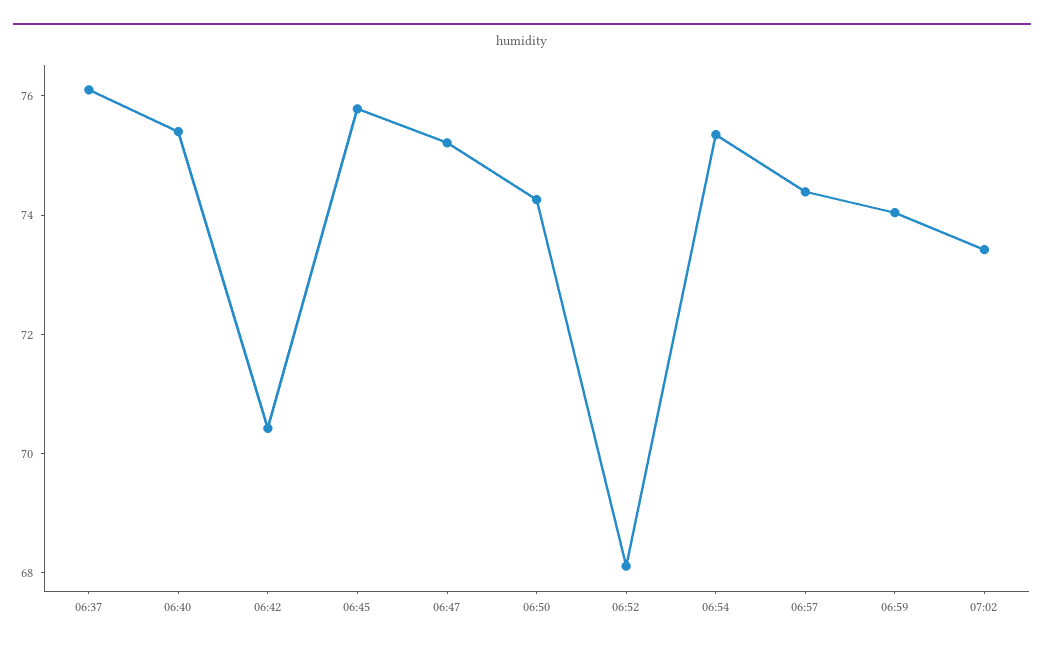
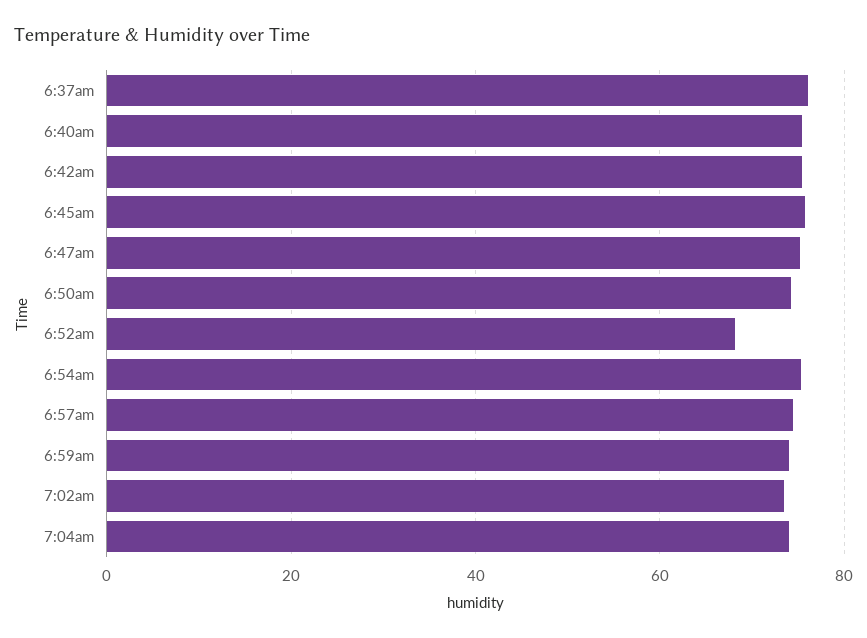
06:42: 70.5 -> 76
7:04am: none -> 74

